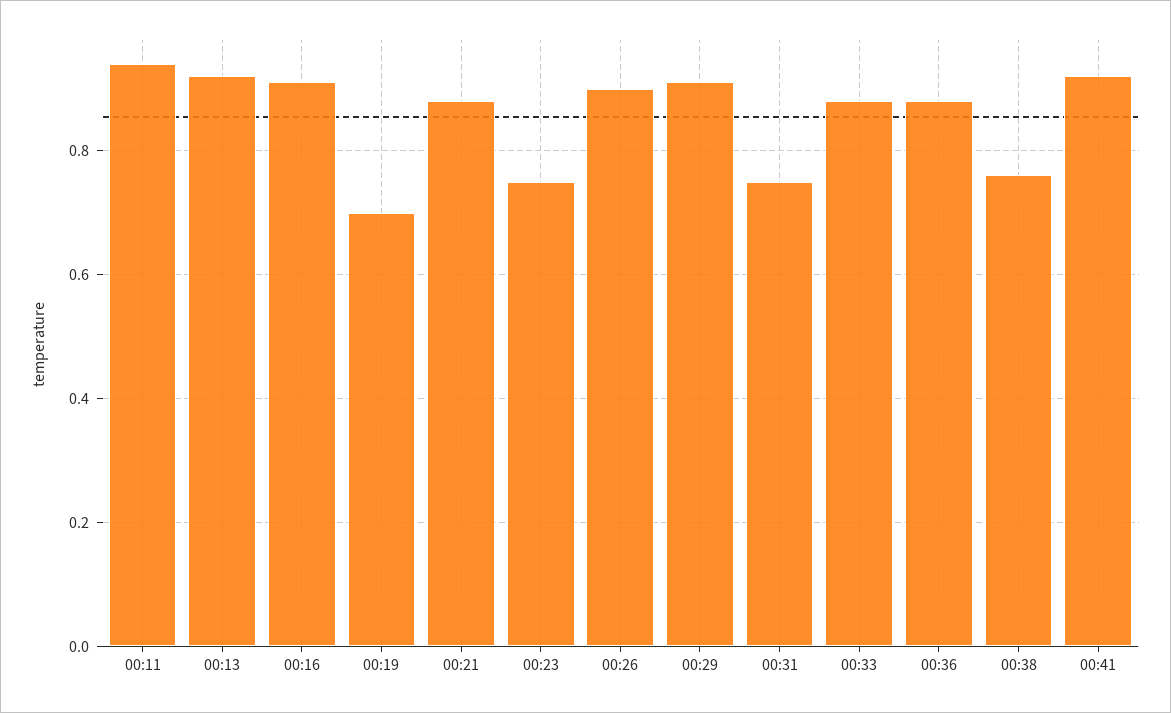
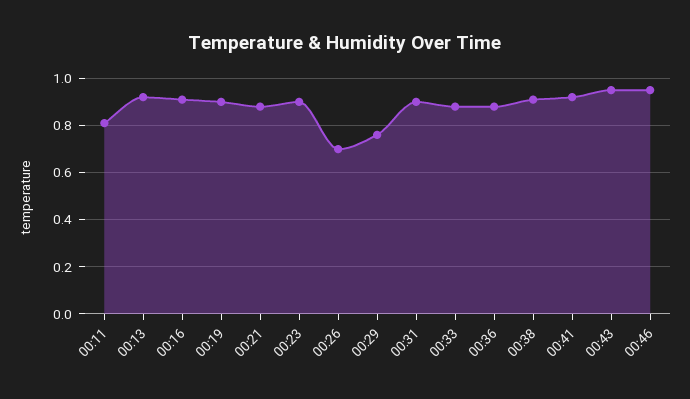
00:11: 0.95 -> 0.8
00:19: 0.7 -> 0.9
00:23: 0.75 -> 0.9
00:26: 0.9 -> 0.7
00:29: 0.9 -> 0.75
00:31: 0.75 -> 0.9
00:38: 0.75 -> 0.9
00:43: none -> 0.95
00:46: none -> 0.95

